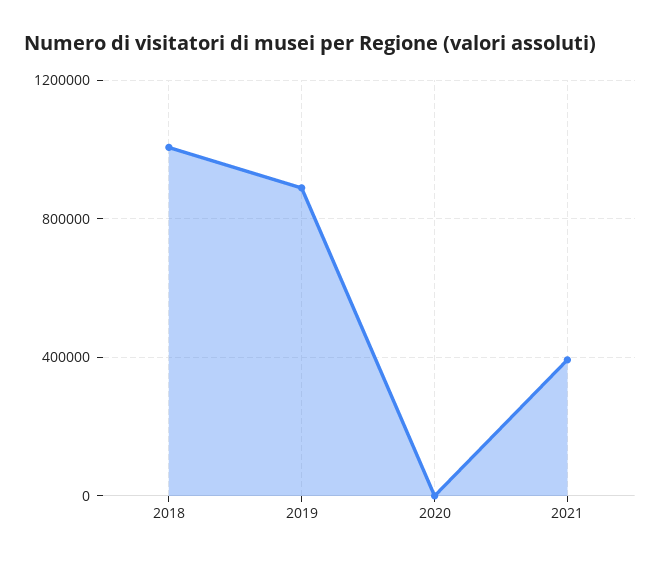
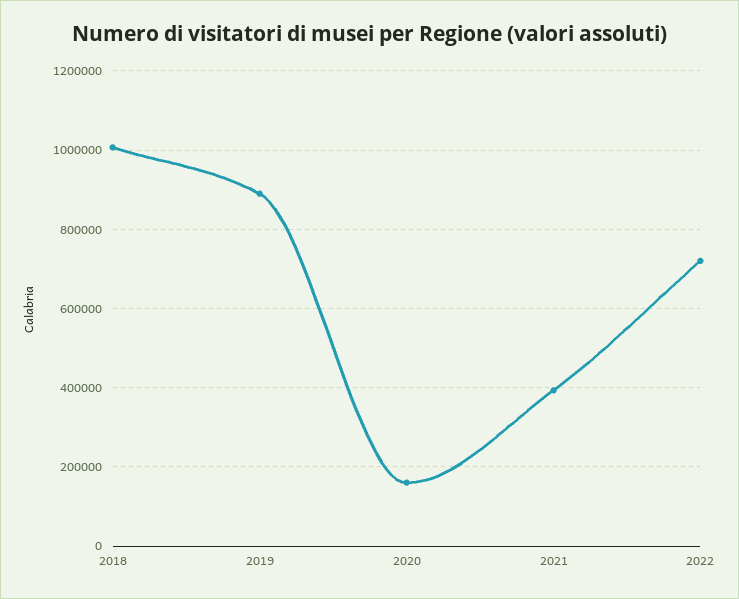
2020: 0 -> 160000
2022: none -> 720000

